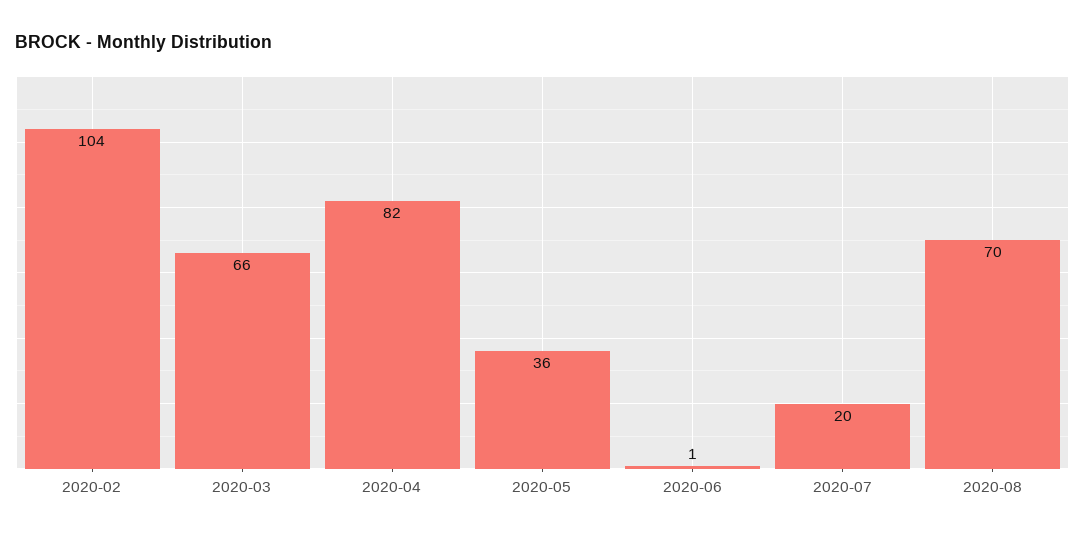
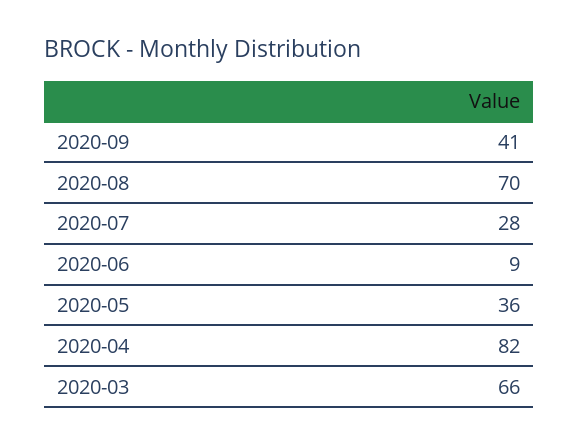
2020-02: 104 -> none
2020-06: 1 -> 9
2020-07: 20 -> 28
2020-09: none -> 41

